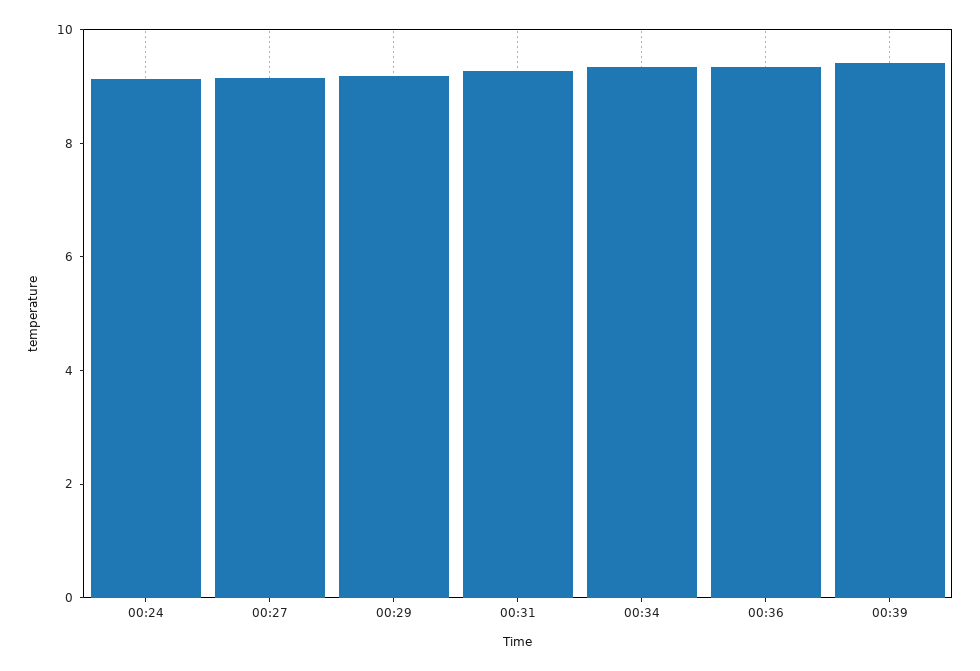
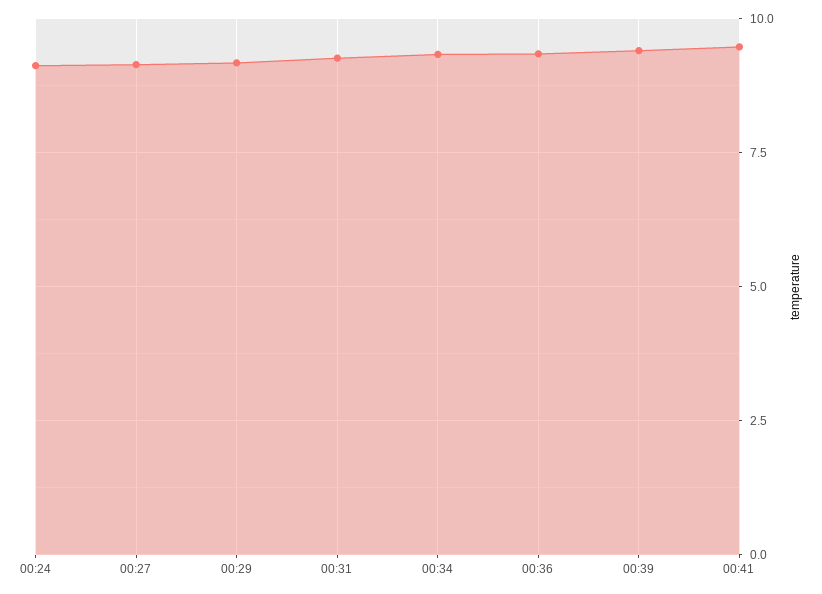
00:41: none -> 9.5

